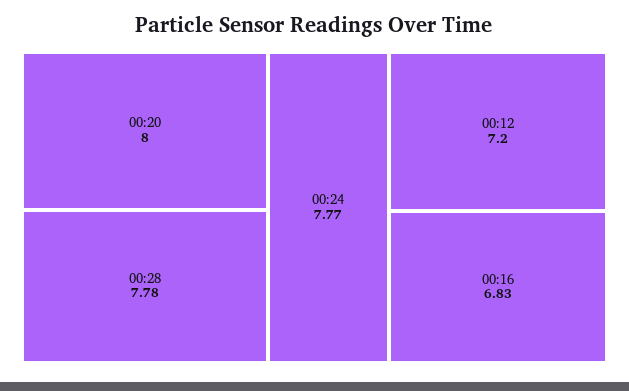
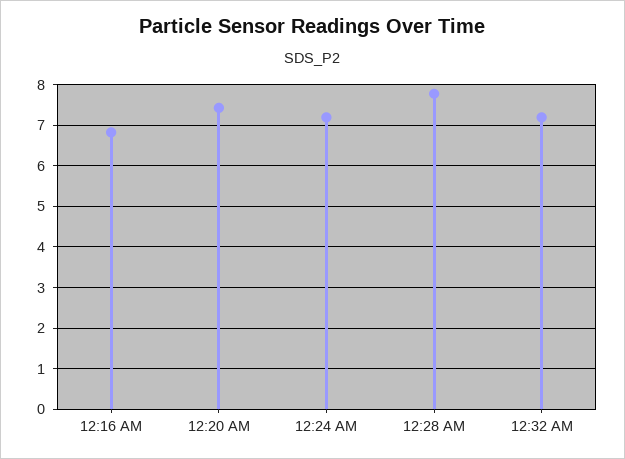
00:20: 8 -> 7.4
00:24: 7.77 -> 7.2
00:12: 7.2 -> none
12:32 AM: none -> 7.2

